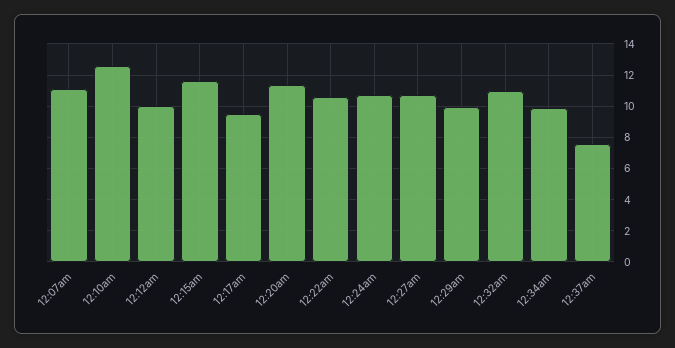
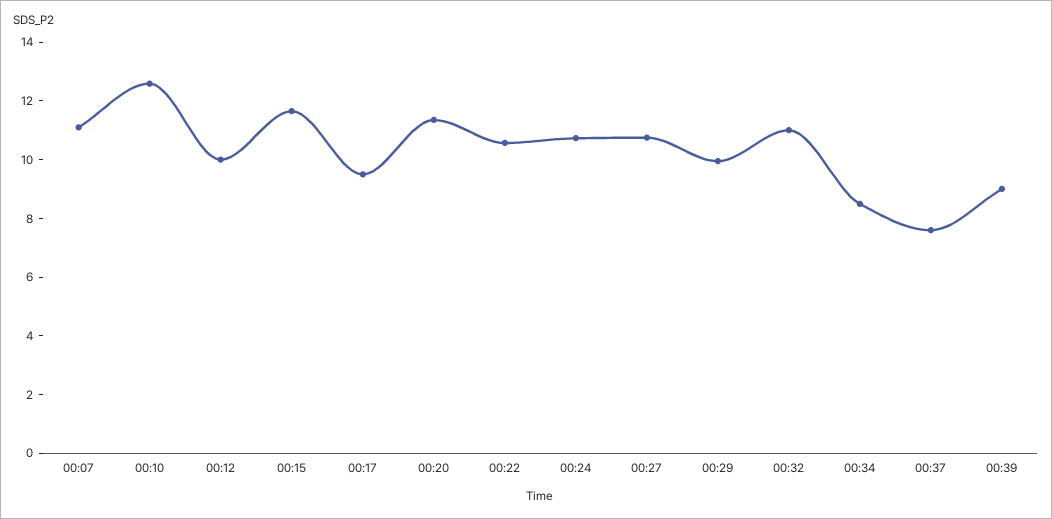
12:34am: 10 -> 8.5
00:39: none -> 9

